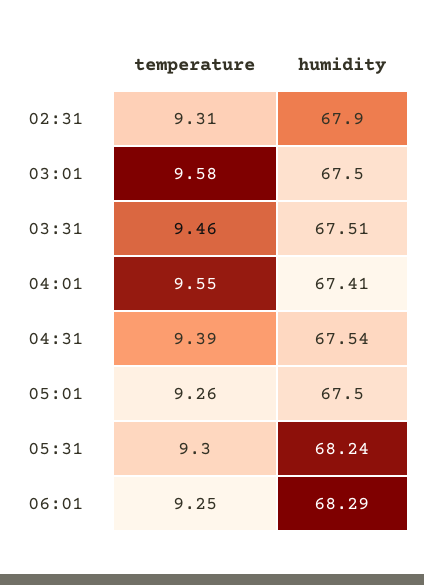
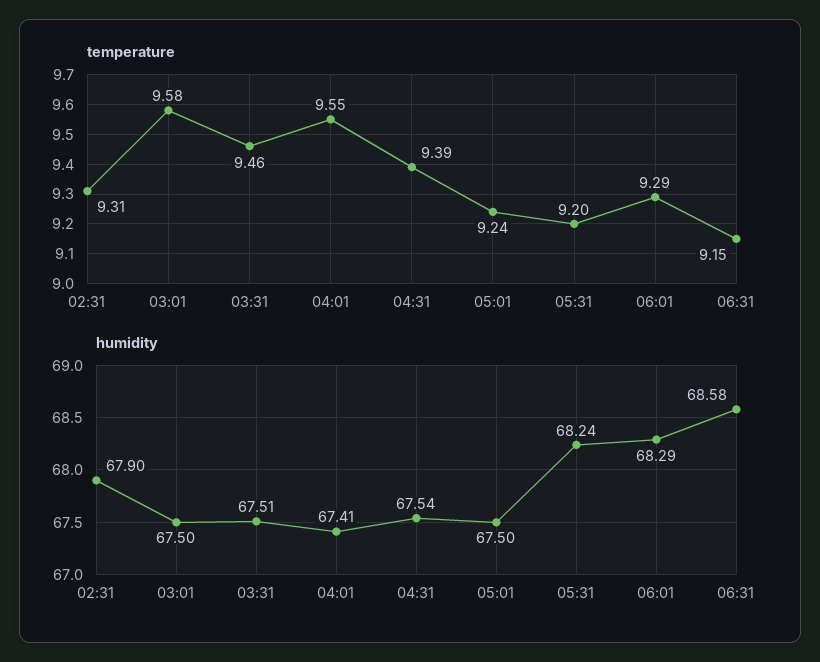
temperature, 05:01: 9.26 -> 9.24
temperature, 05:31: 9.3 -> 9.2
temperature, 06:01: 9.25 -> 9.29
temperature, 06:31: none -> 9.15
humidity, 06:31: none -> 68.58

